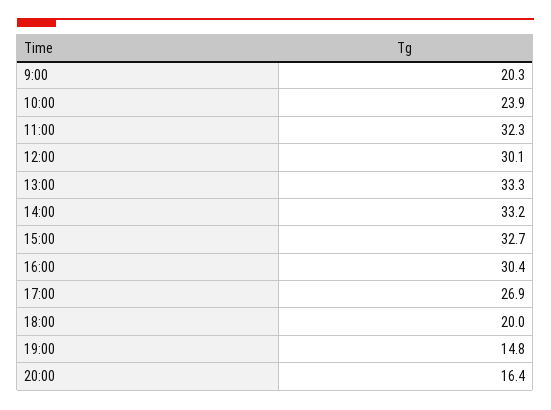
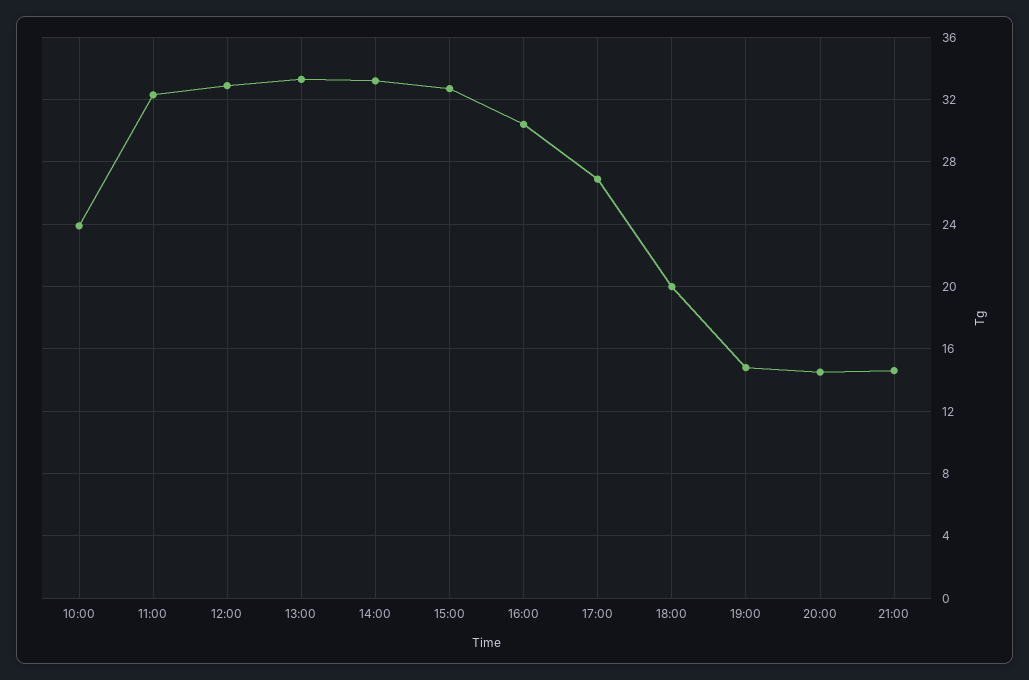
9:00: 20.3 -> none
12:00: 30.1 -> 33
20:00: 16.4 -> 14.5
21:00: none -> 14.5

